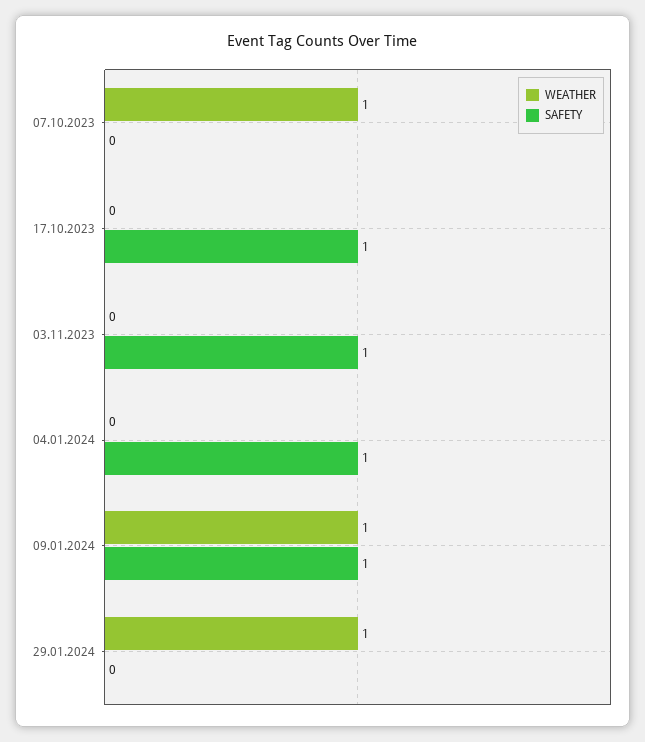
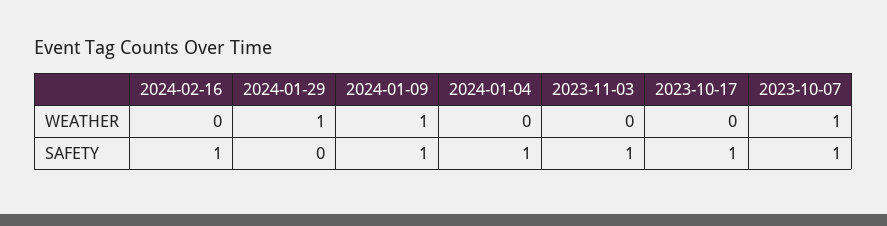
SAFETY, 07.10.2023: 0 -> 1
WEATHER, 2024-02-16: none -> 0
SAFETY, 2024-02-16: none -> 1

